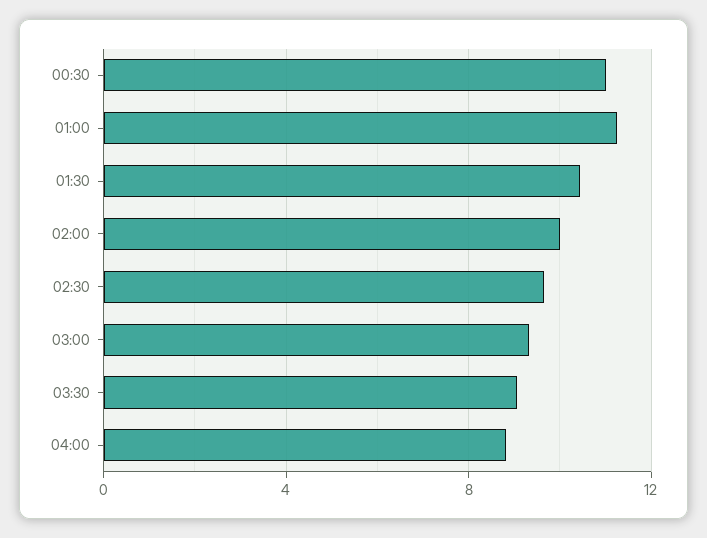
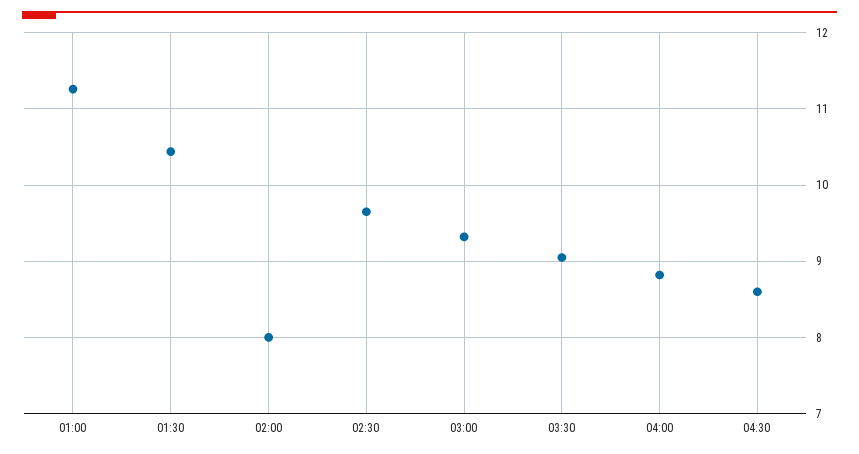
00:30: 11 -> none
02:00: 10 -> 8
04:30: none -> 8.6

